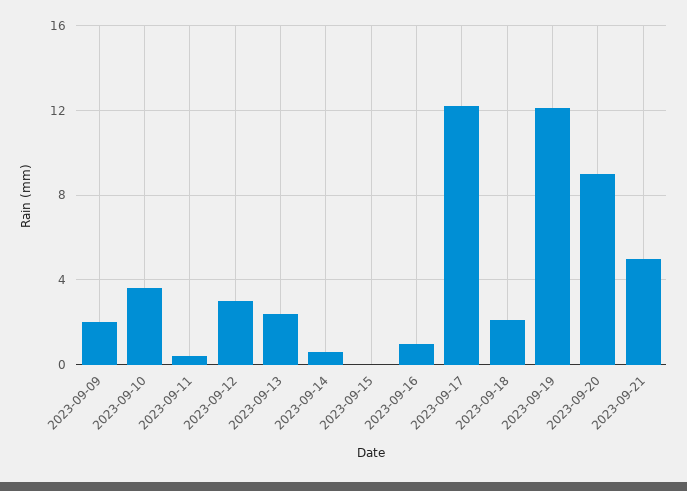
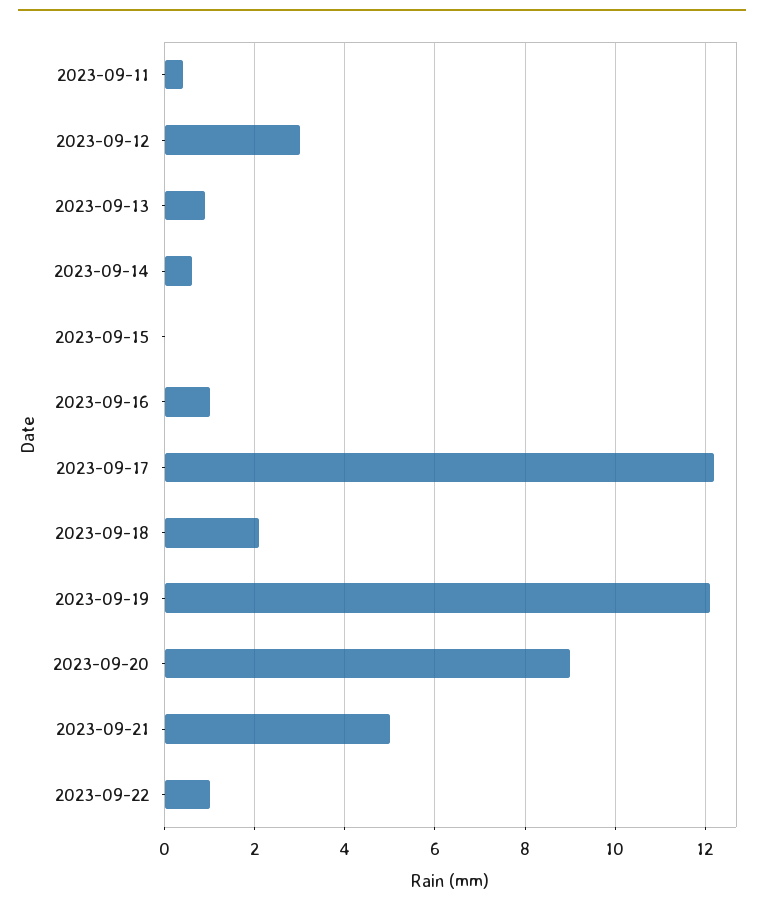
2023-09-09: 2 -> none
2023-09-10: 3.5 -> none
2023-09-13: 2.5 -> 1
2023-09-22: none -> 1

